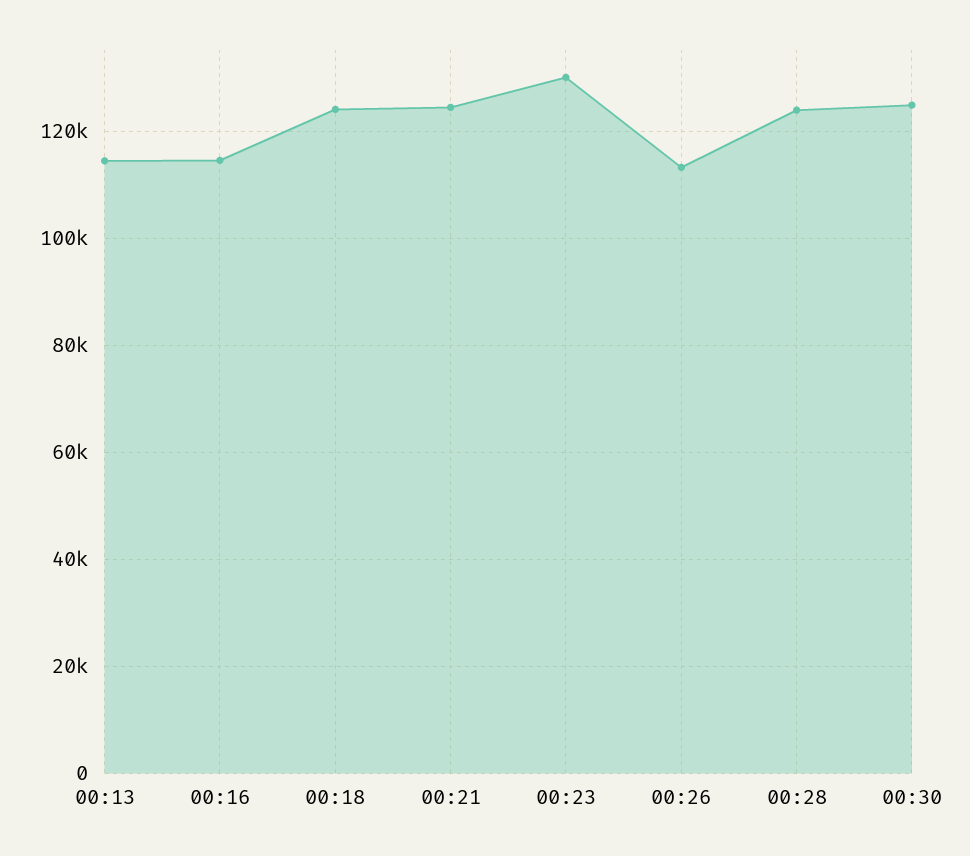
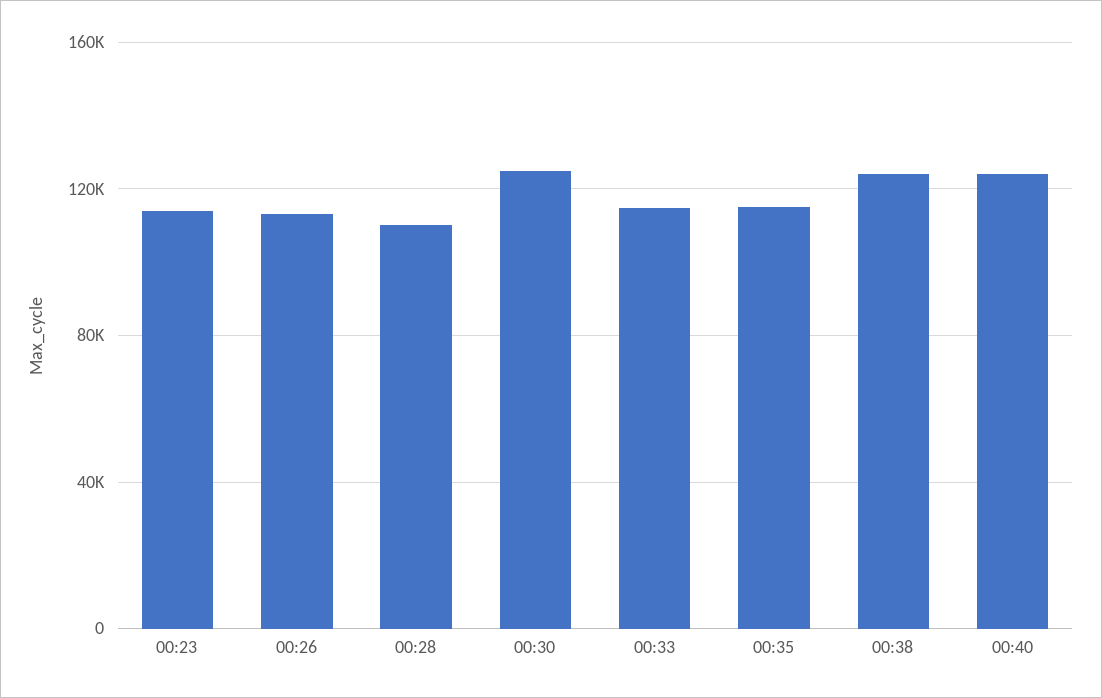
00:13: 114000 -> none
00:16: 114000 -> none
00:18: 124000 -> none
00:21: 124000 -> none
00:23: 130000 -> 115000
00:28: 124000 -> 110000
00:33: none -> 115000
00:35: none -> 115000
00:38: none -> 125000
00:40: none -> 125000

